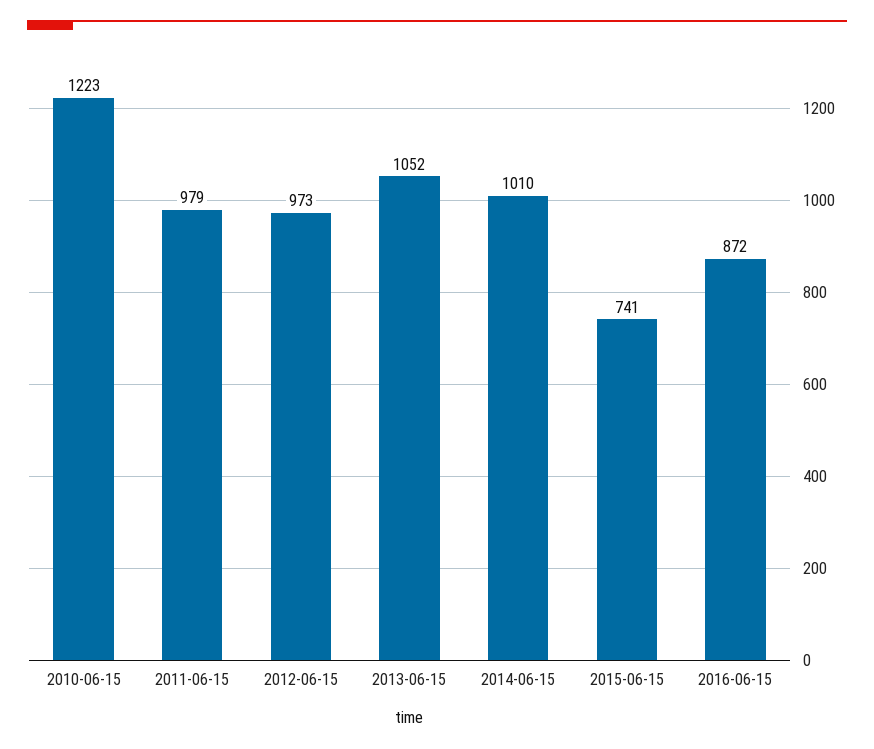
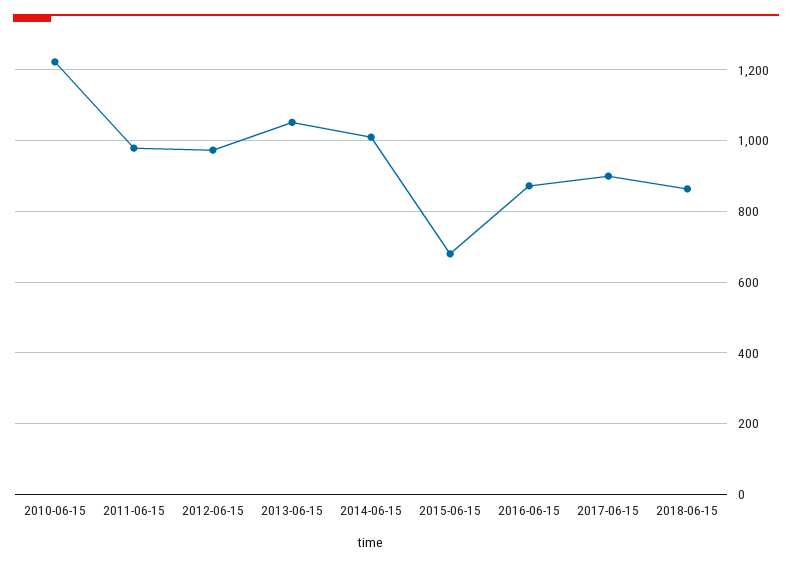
2015-06-15: 741 -> 680
2017-06-15: none -> 900
2018-06-15: none -> 860

